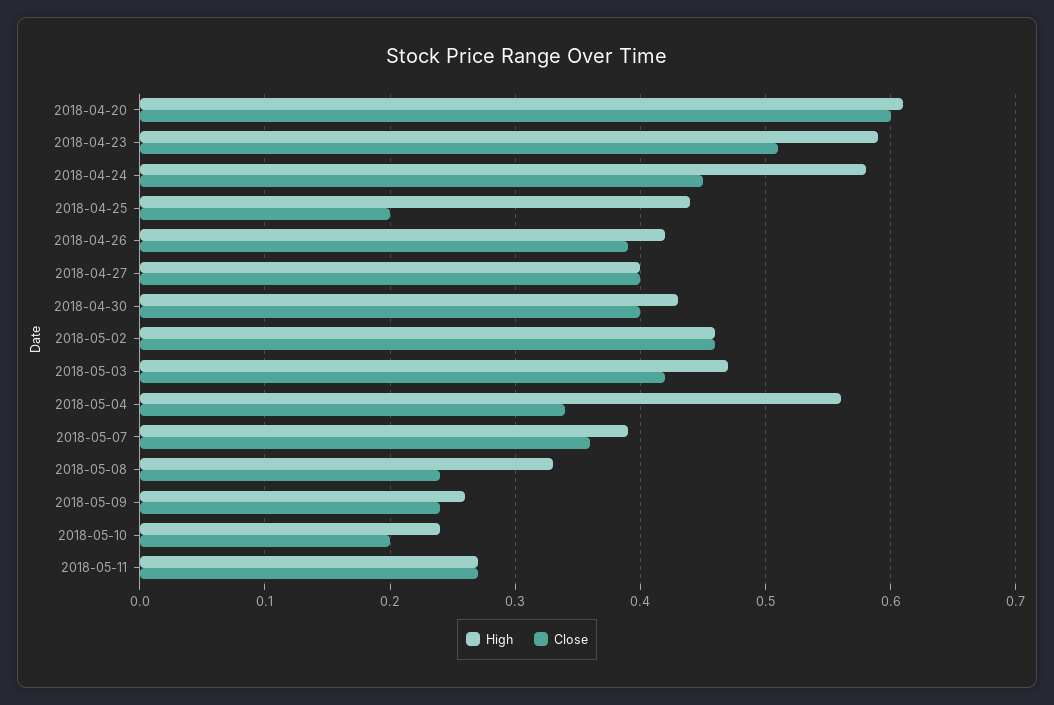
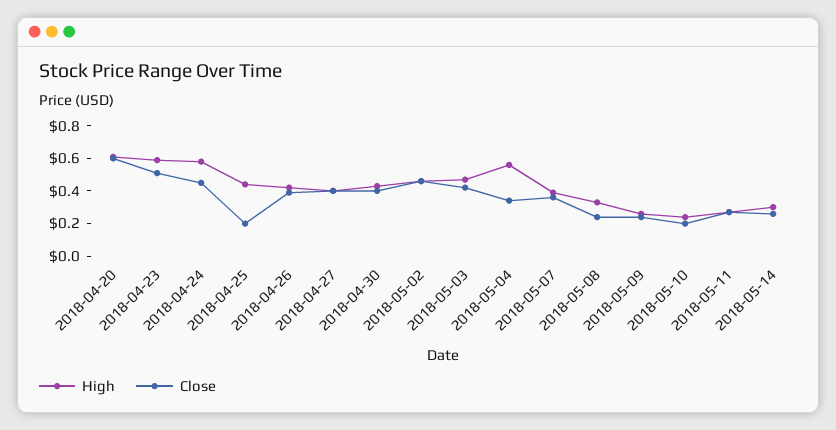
High, 2018-05-14: none -> 0.3
Close, 2018-05-14: none -> 0.25

